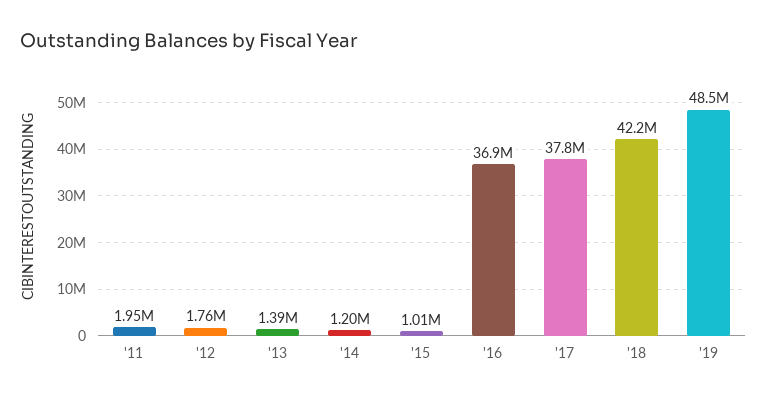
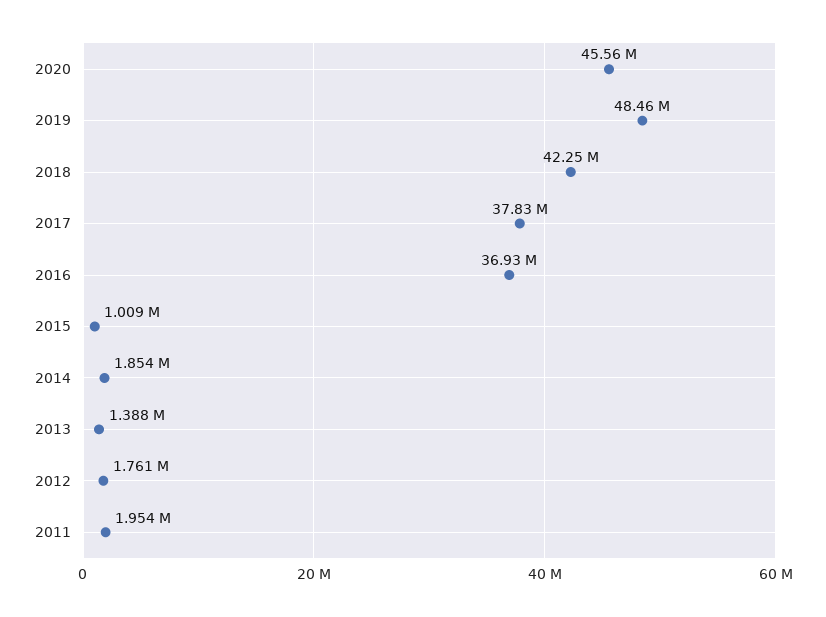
'14: 1200000 -> 1854000
2020: none -> 45560000

